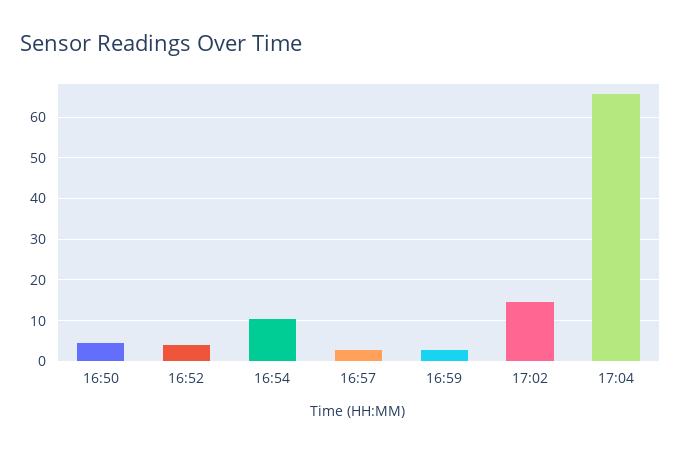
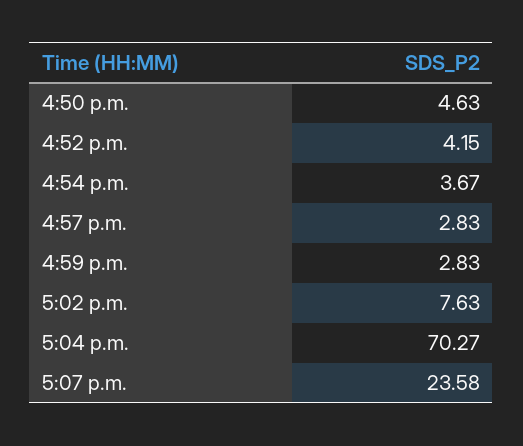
16:54: 10 -> 3.67
17:02: 14 -> 7.63
17:04: 66 -> 70.27
5:07 p.m.: none -> 23.58

